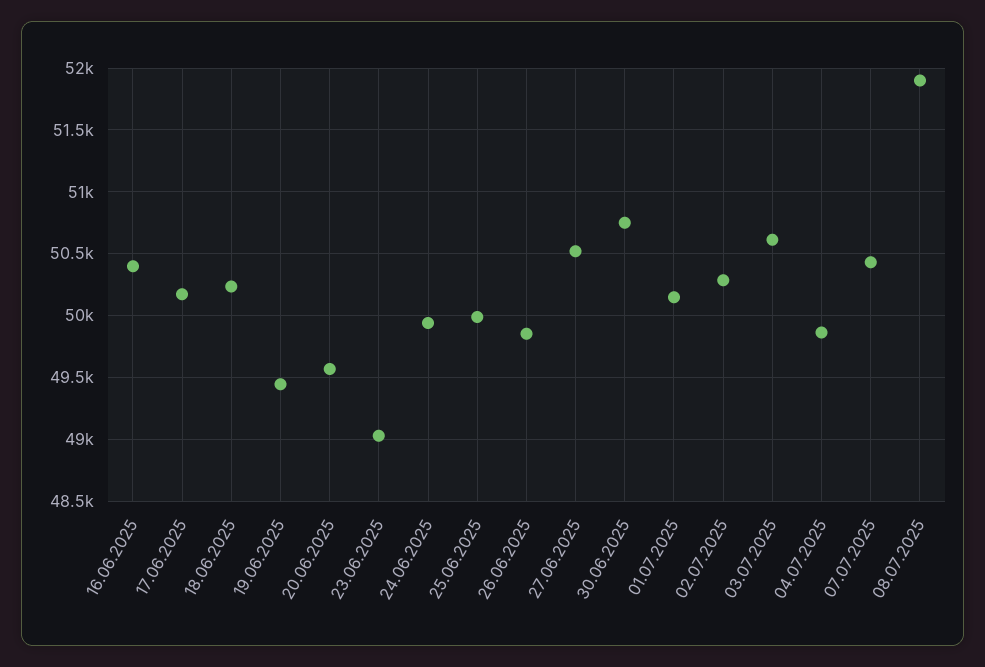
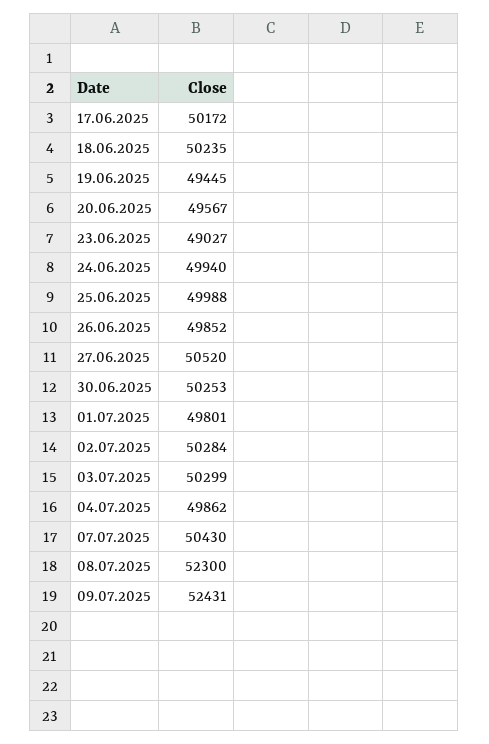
16.06.2025: 50400 -> none
30.06.2025: 50750 -> 50253
01.07.2025: 50150 -> 49801
03.07.2025: 50600 -> 50299
08.07.2025: 51900 -> 52300
09.07.2025: none -> 52431

